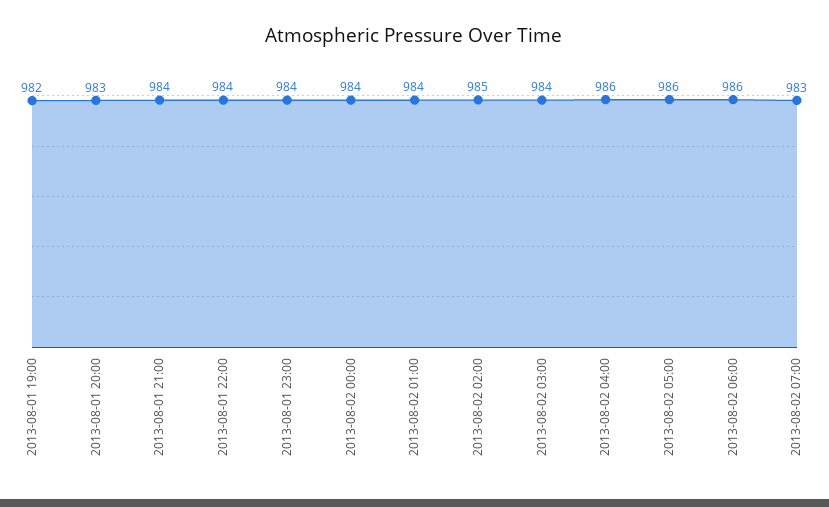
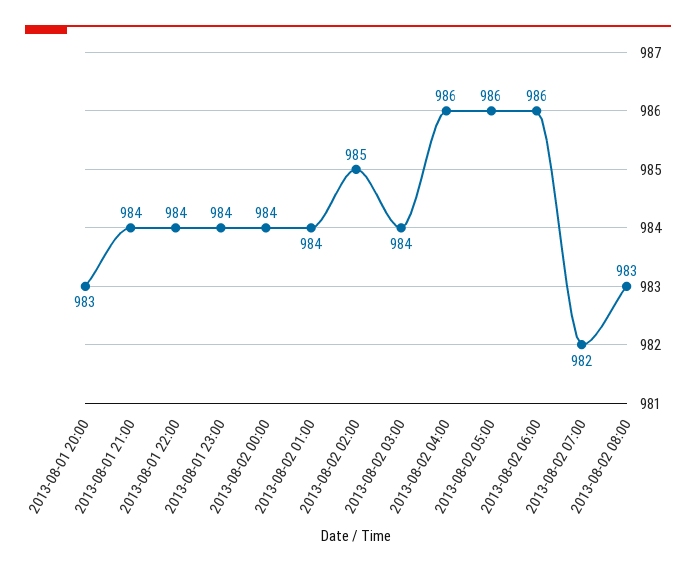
2013-08-01 19:00: 982 -> none
2013-08-02 07:00: 983 -> 982
2013-08-02 08:00: none -> 983

